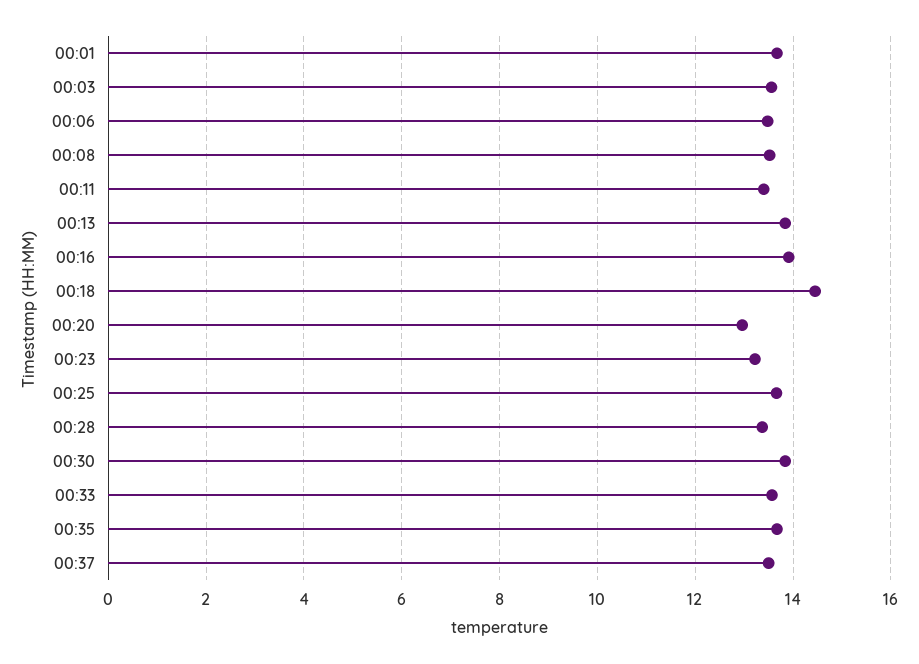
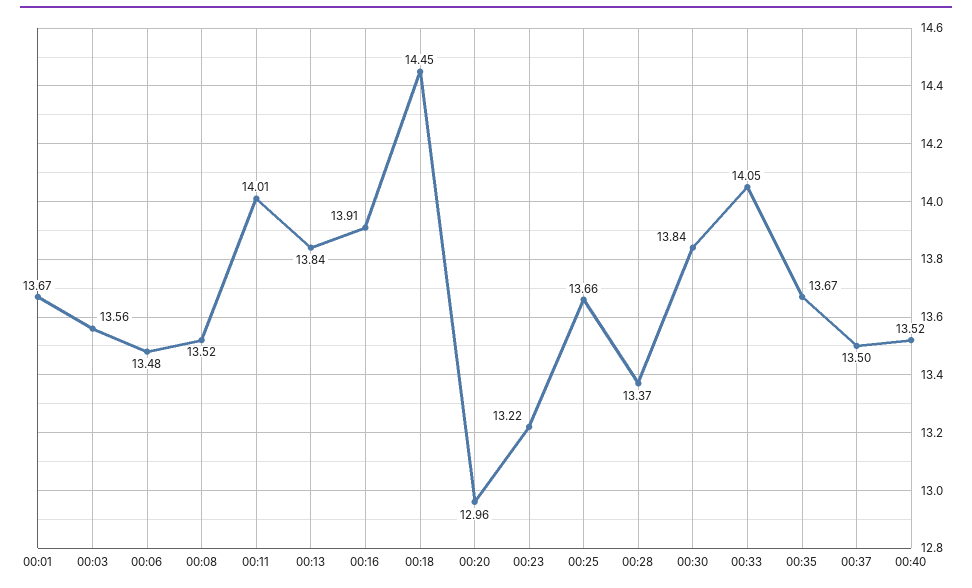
00:11: 13.4 -> 14.01
00:33: 13.6 -> 14.05
00:40: none -> 13.52

